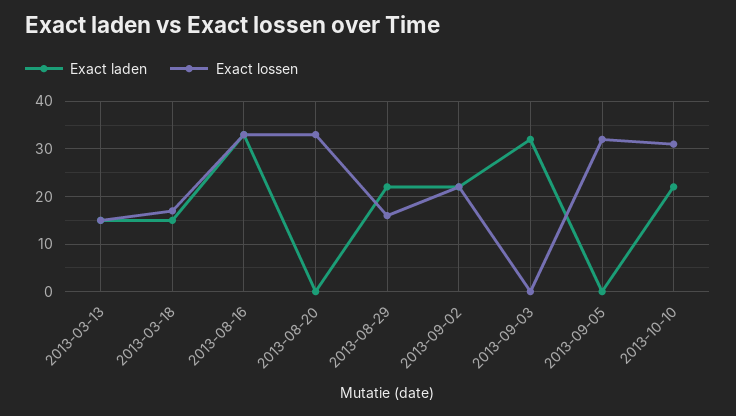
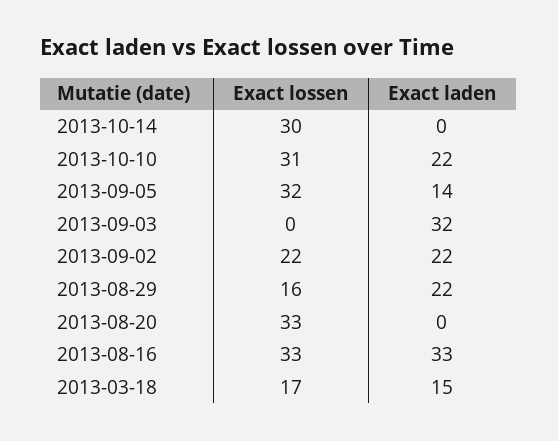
Exact laden, 2013-03-13: 15 -> none
Exact lossen, 2013-03-13: 15 -> none
Exact laden, 2013-09-05: 0 -> 14
Exact lossen, 2013-10-14: none -> 30
Exact laden, 2013-10-14: none -> 0

